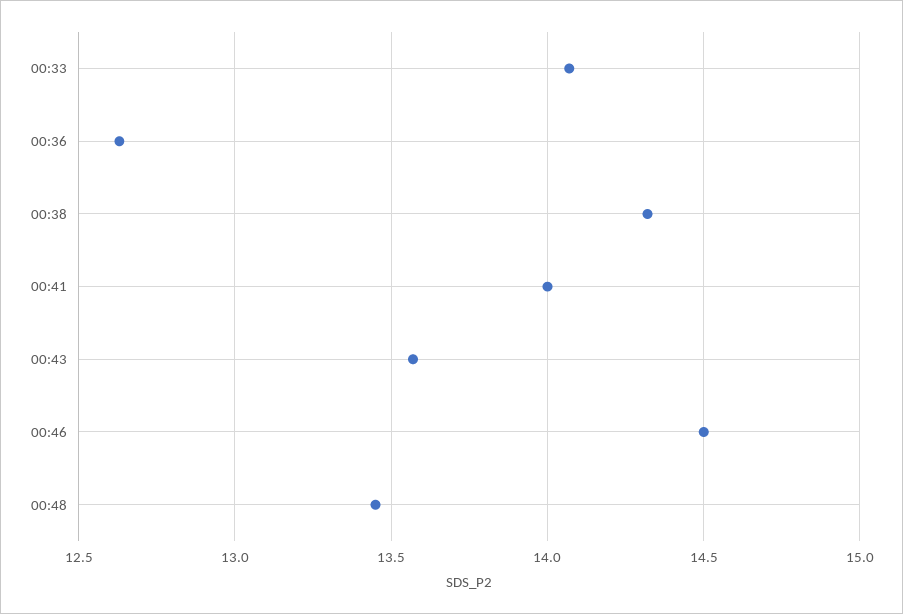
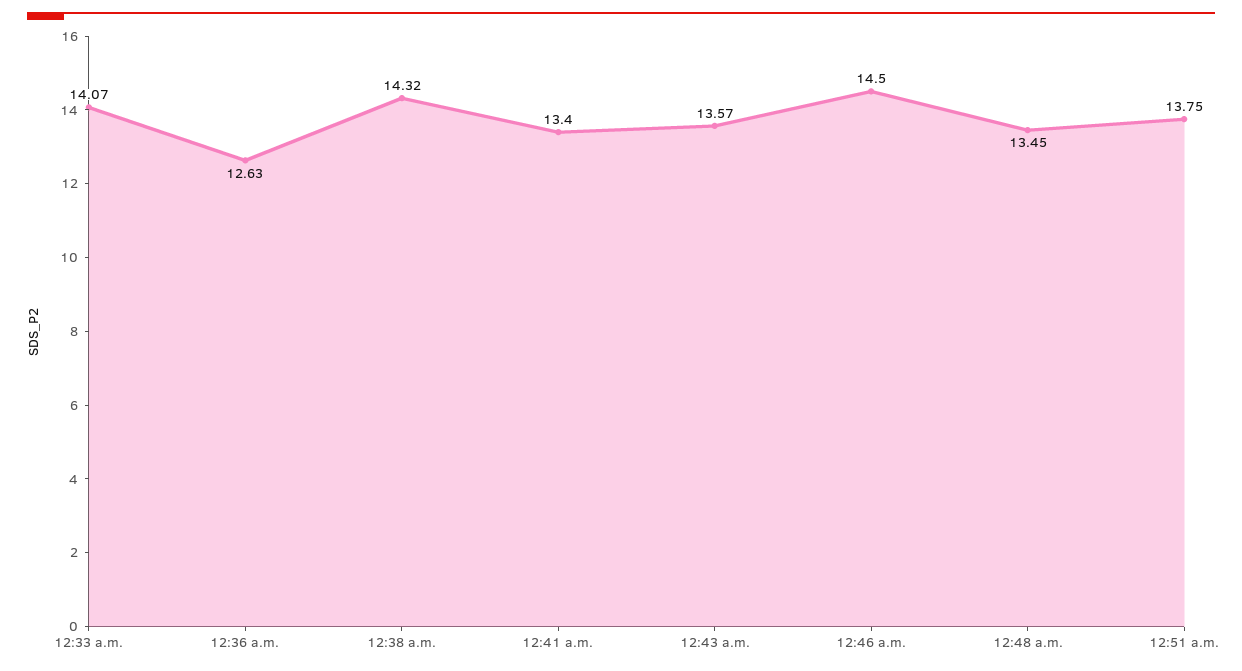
00:41: 14 -> 13.4
12:51 a.m.: none -> 13.75

